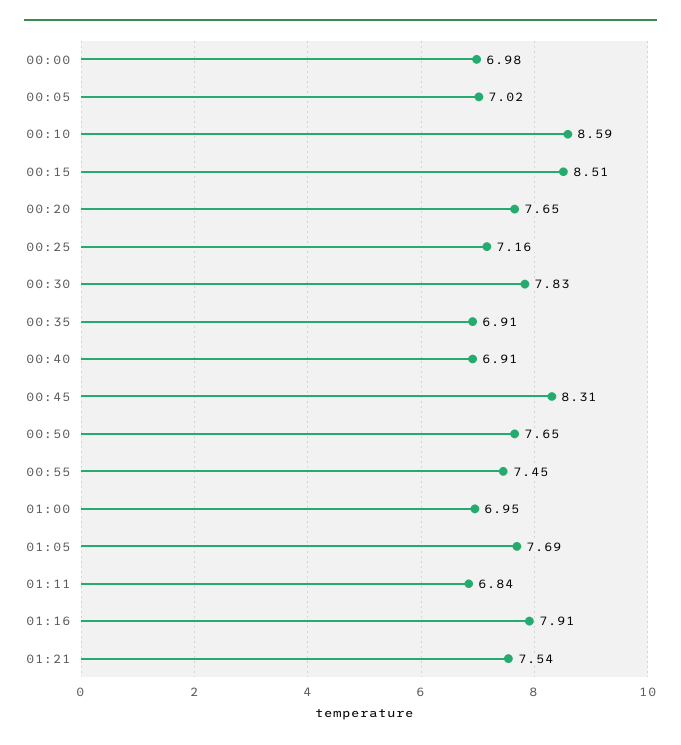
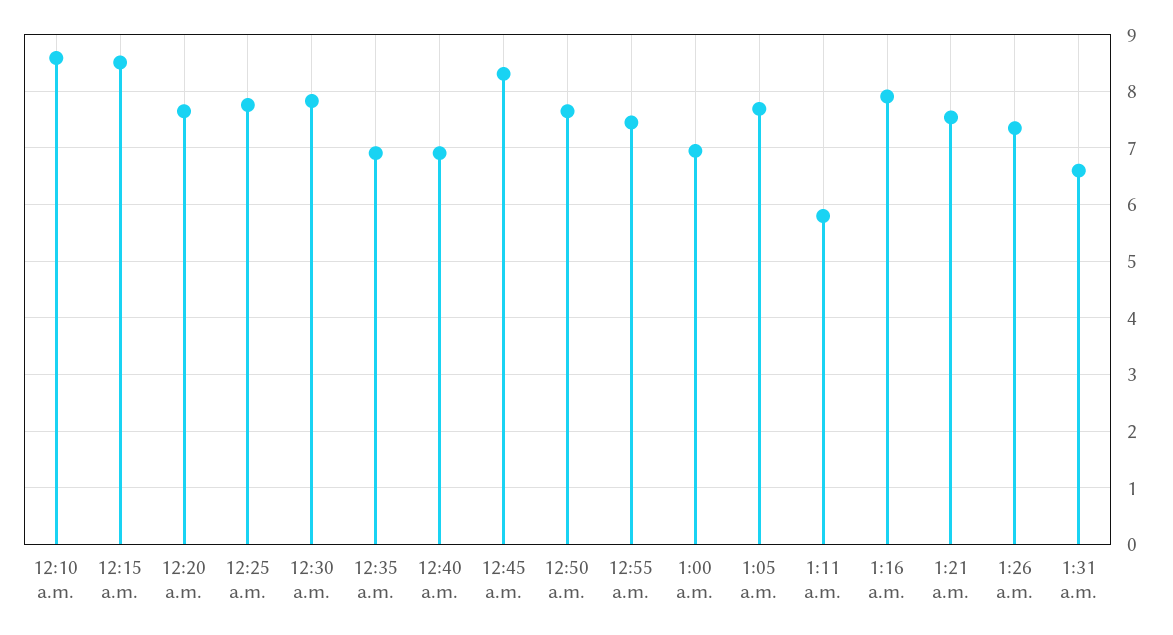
00:00: 6.98 -> none
00:05: 7.02 -> none
00:25: 7.16 -> 7.8
01:11: 6.84 -> 5.8
1:26 a.m.: none -> 7.4
1:31 a.m.: none -> 6.6

